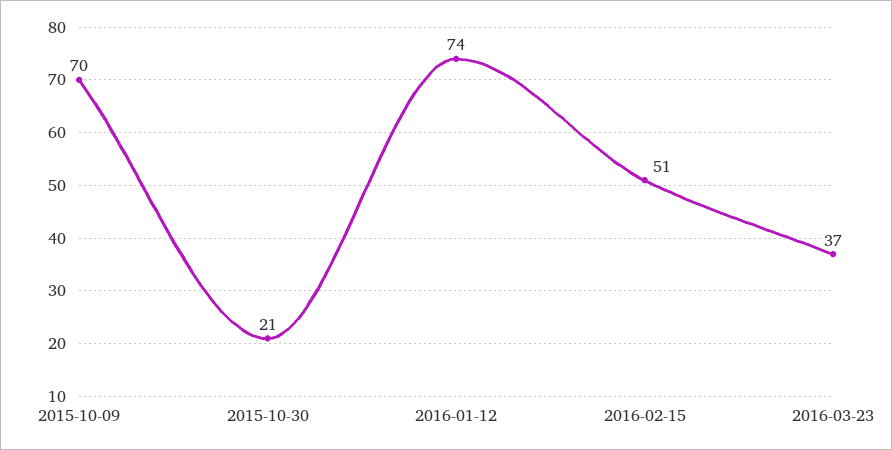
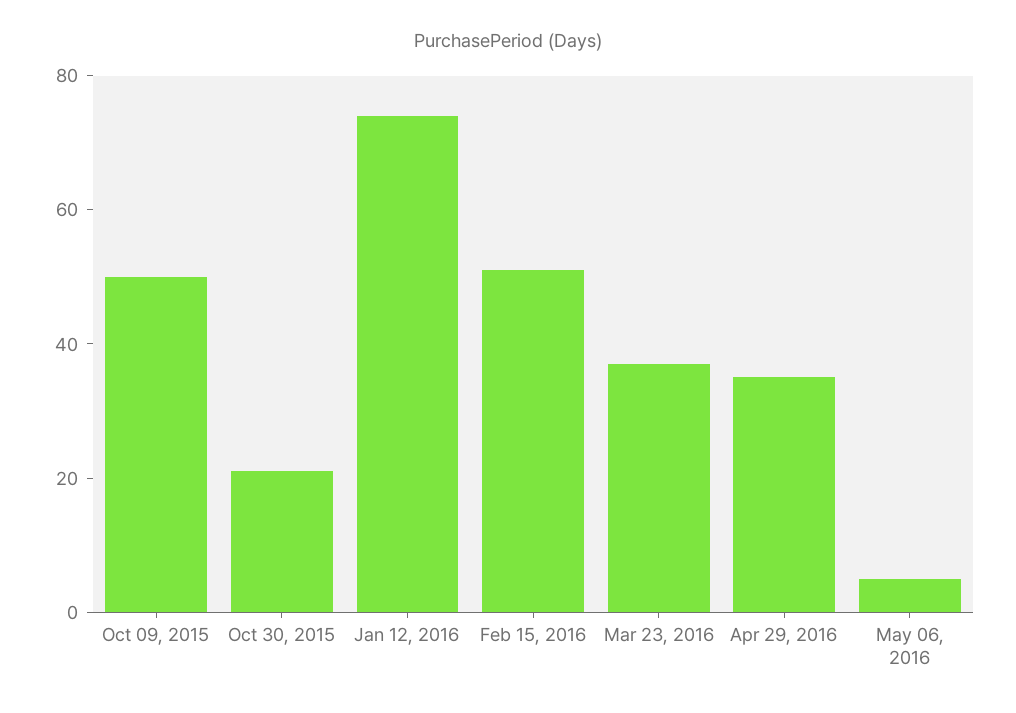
2015-10-09: 70 -> 50
Apr 29, 2016: none -> 35
May 06, 2016: none -> 5

